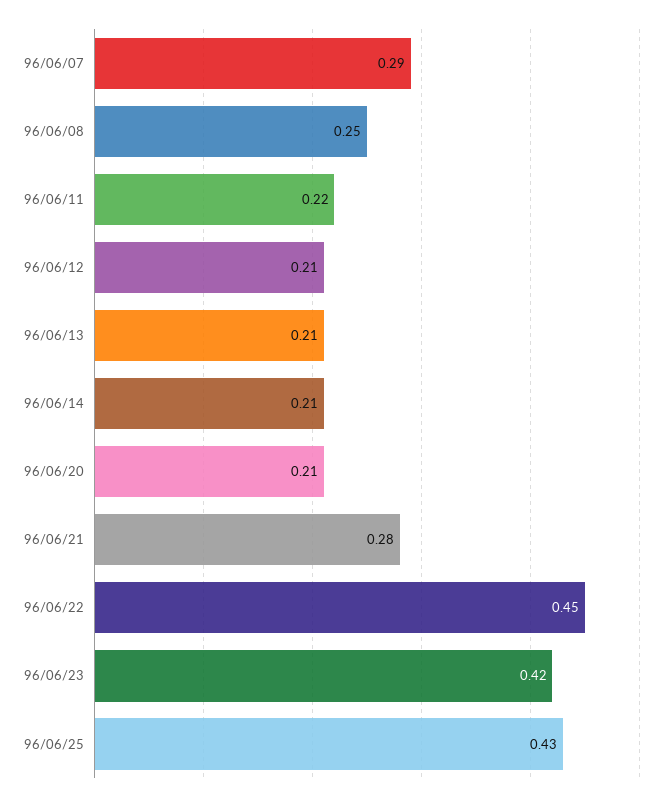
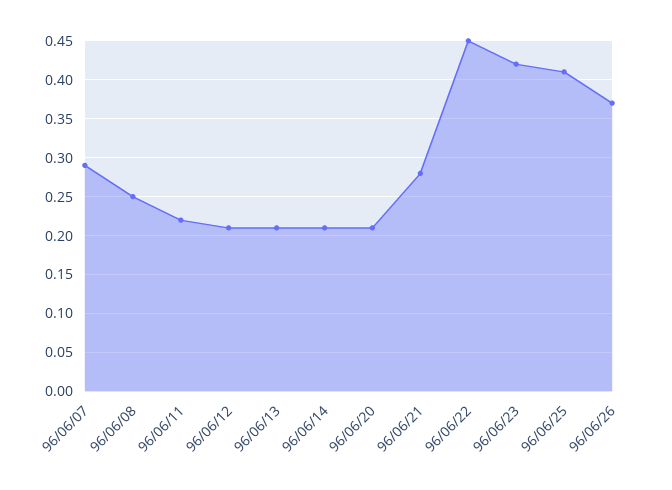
96/06/25: 0.43 -> 0.41
96/06/26: none -> 0.37

